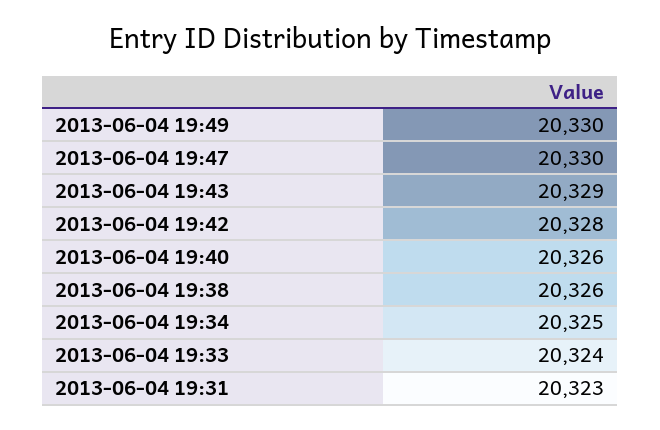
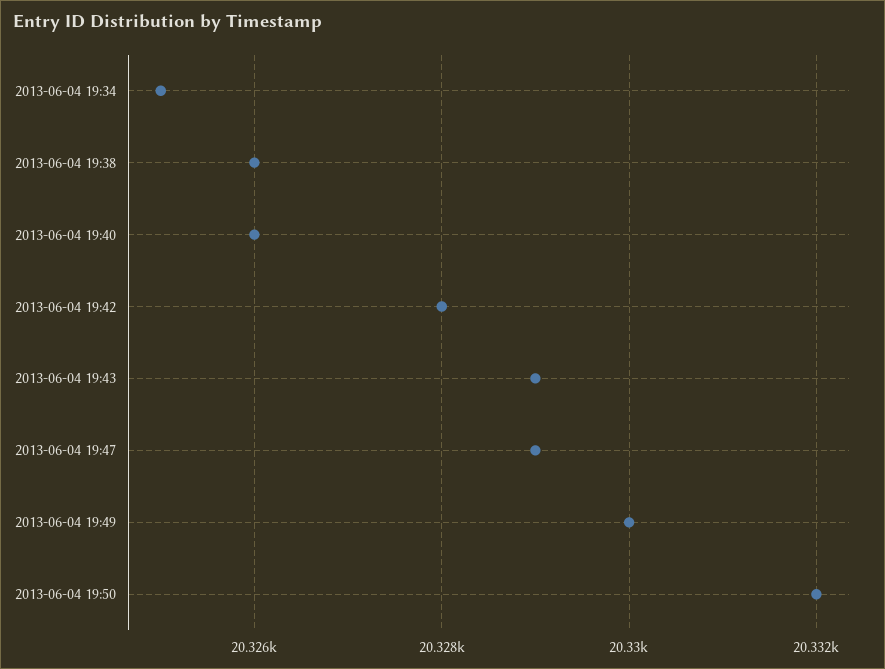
2013-06-04 19:47: 20330 -> 20329
2013-06-04 19:33: 20324 -> none
2013-06-04 19:31: 20323 -> none
2013-06-04 19:50: none -> 20332

